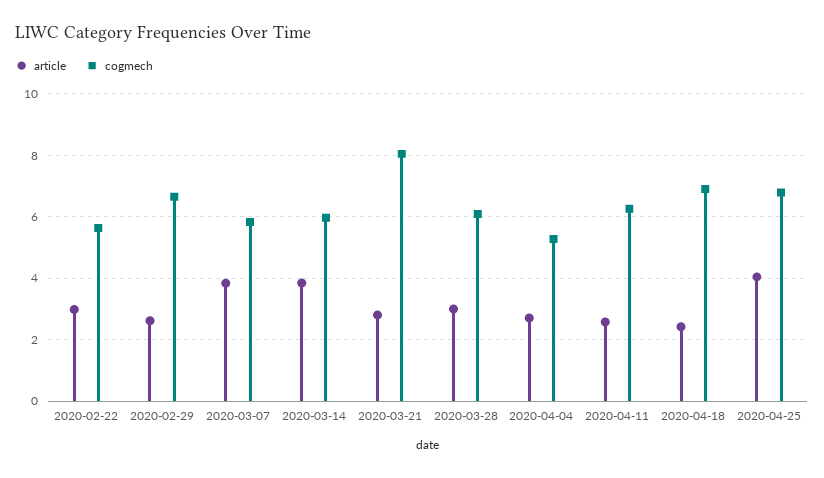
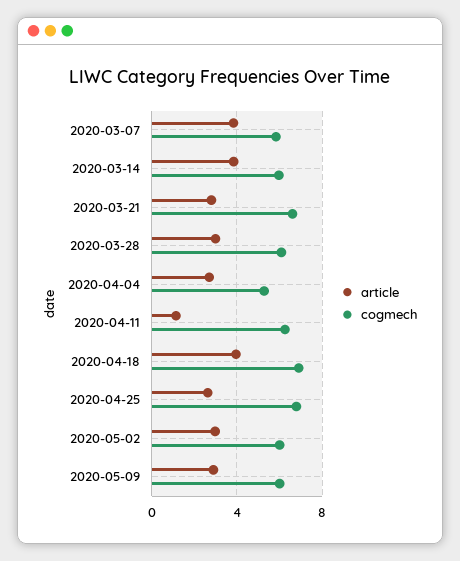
article, 2020-02-22: 3 -> none
cogmech, 2020-02-22: 5.6 -> none
article, 2020-02-29: 2.6 -> none
cogmech, 2020-02-29: 6.6 -> none
cogmech, 2020-03-21: 8 -> 6.5
article, 2020-04-11: 2.6 -> 1
article, 2020-04-18: 2.4 -> 4
article, 2020-04-25: 4 -> 2.5
article, 2020-05-02: none -> 3
cogmech, 2020-05-02: none -> 6
article, 2020-05-09: none -> 3
cogmech, 2020-05-09: none -> 6

